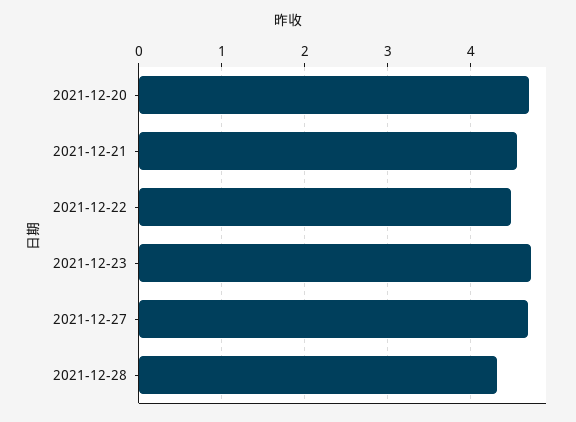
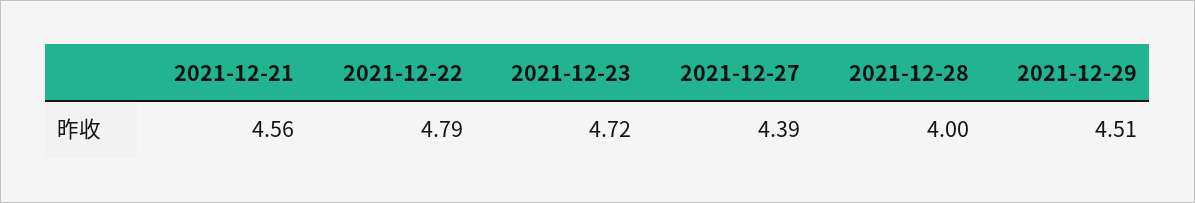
2021-12-20: 4.7 -> none
2021-12-22: 4.5 -> 4.79
2021-12-27: 4.7 -> 4.39
2021-12-28: 4.3 -> 4
2021-12-29: none -> 4.51

